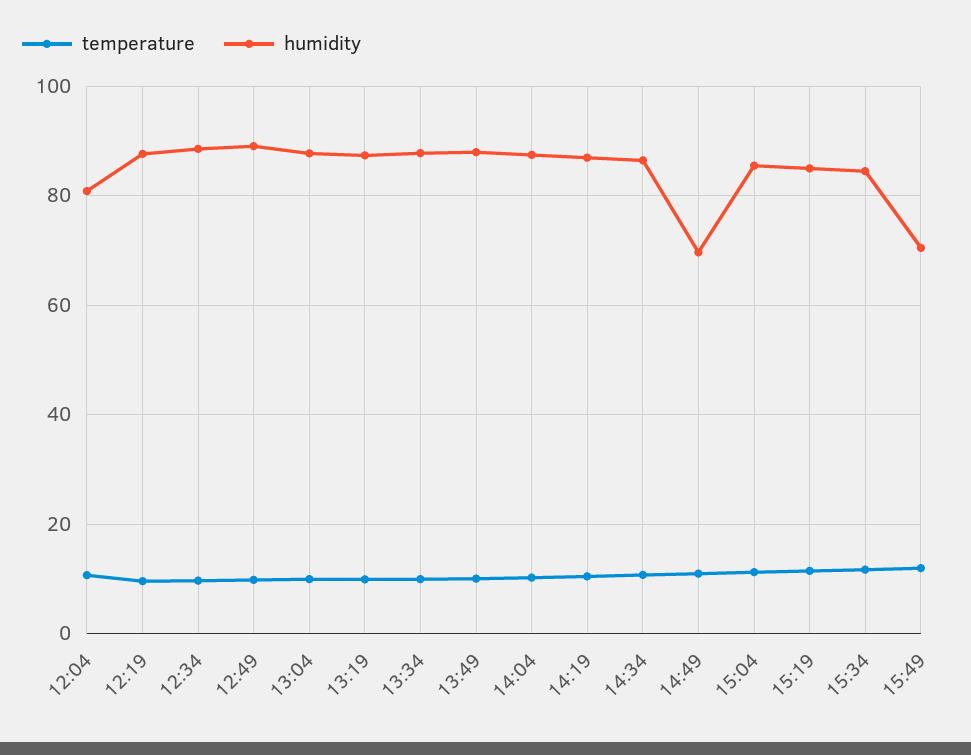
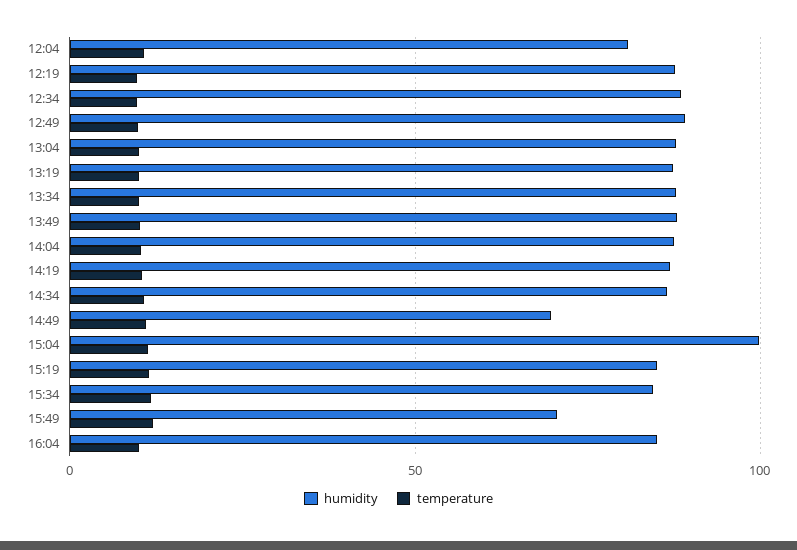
humidity, 15:04: 86 -> 100
humidity, 16:04: none -> 85
temperature, 16:04: none -> 10

